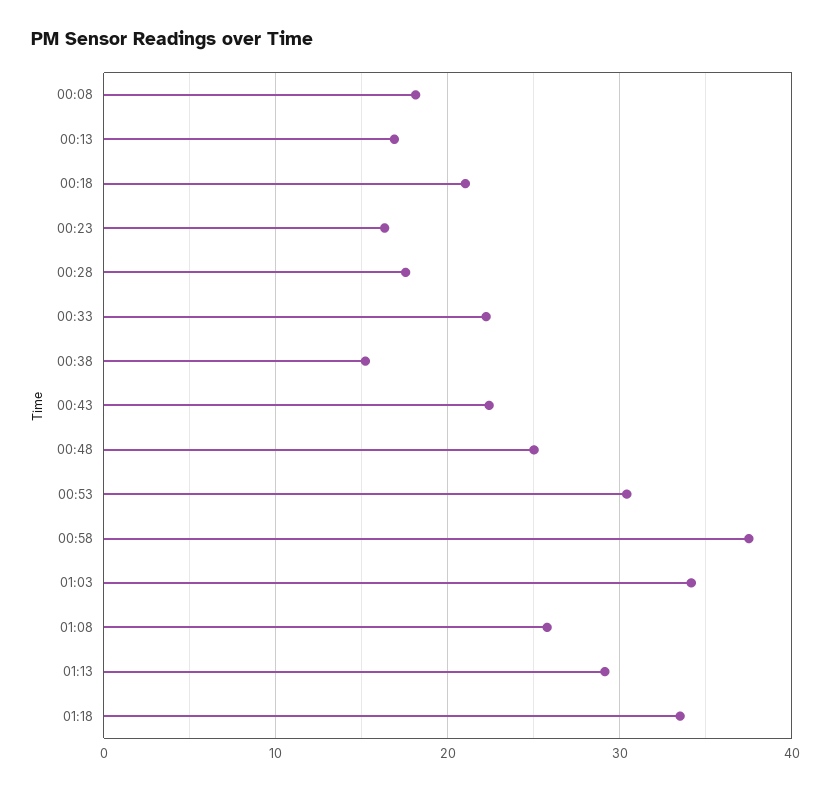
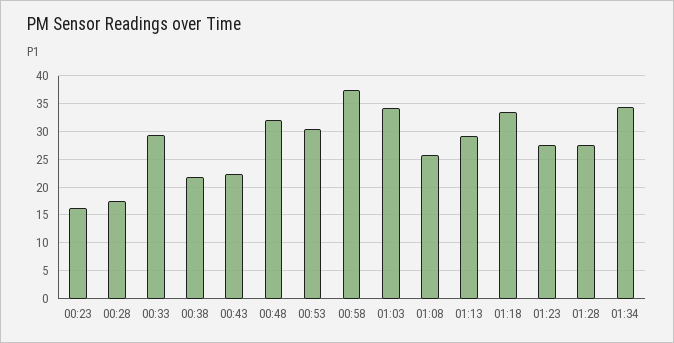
00:08: 18 -> none
00:13: 17 -> none
00:18: 21 -> none
00:33: 22 -> 30
00:38: 15 -> 22.5
00:48: 25 -> 32.5
01:23: none -> 27.5
01:28: none -> 27.5
01:34: none -> 35

